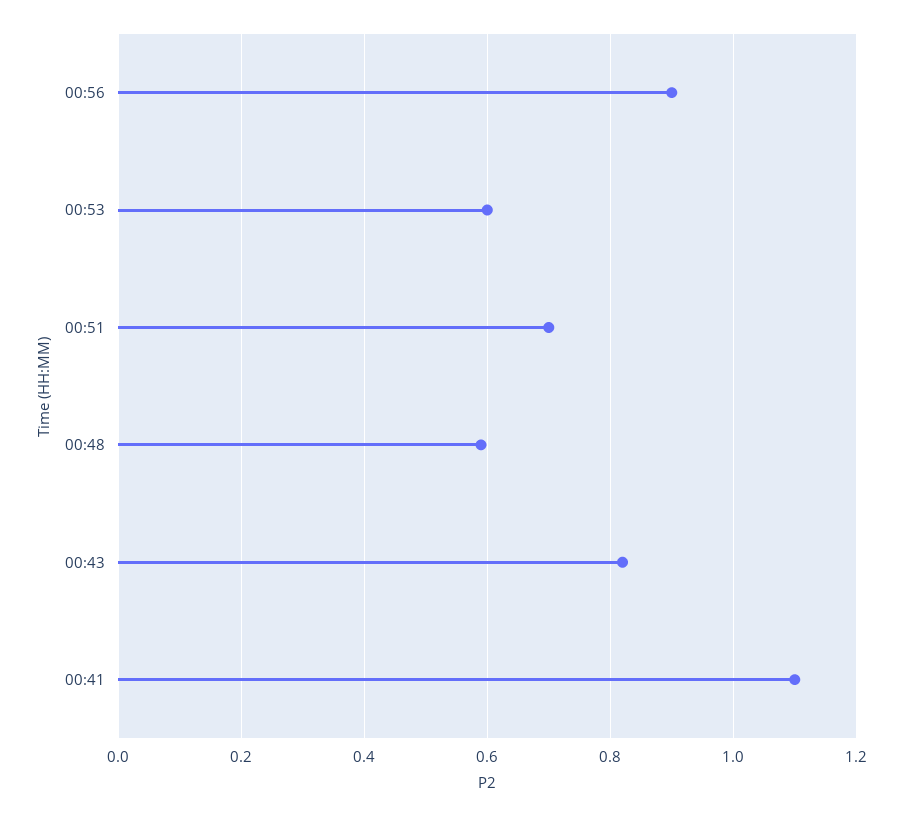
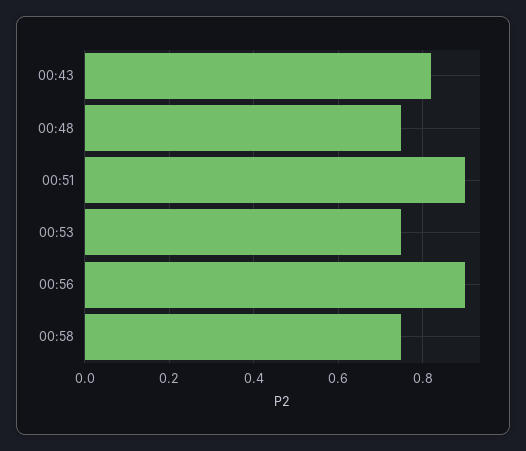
00:53: 0.6 -> 0.75
00:51: 0.7 -> 0.9
00:48: 0.6 -> 0.75
00:41: 1.1 -> none
00:58: none -> 0.75

